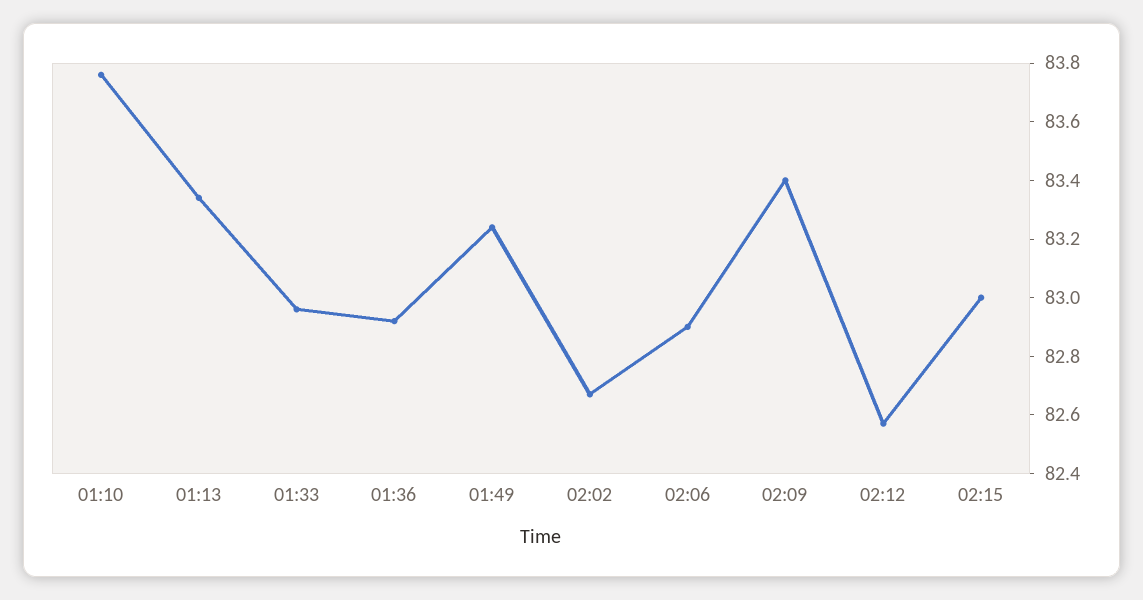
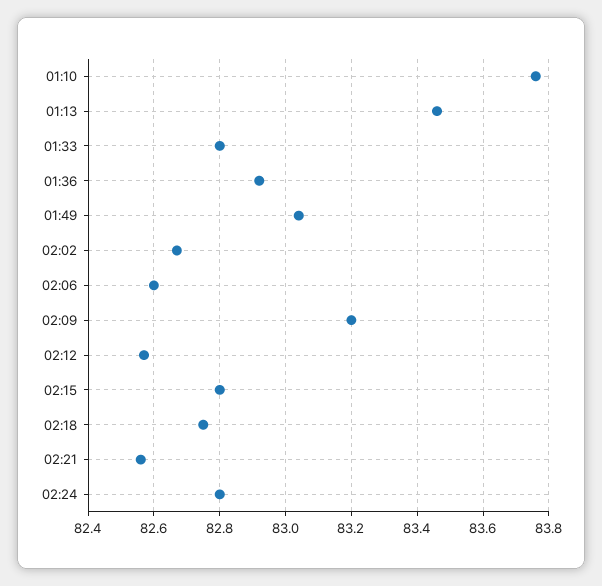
01:13: 83.35 -> 83.45
01:33: 82.95 -> 82.8
01:49: 83.25 -> 83.05
02:06: 82.9 -> 82.6
02:09: 83.4 -> 83.2
02:15: 83 -> 82.8
02:18: none -> 82.75
02:21: none -> 82.55
02:24: none -> 82.8

